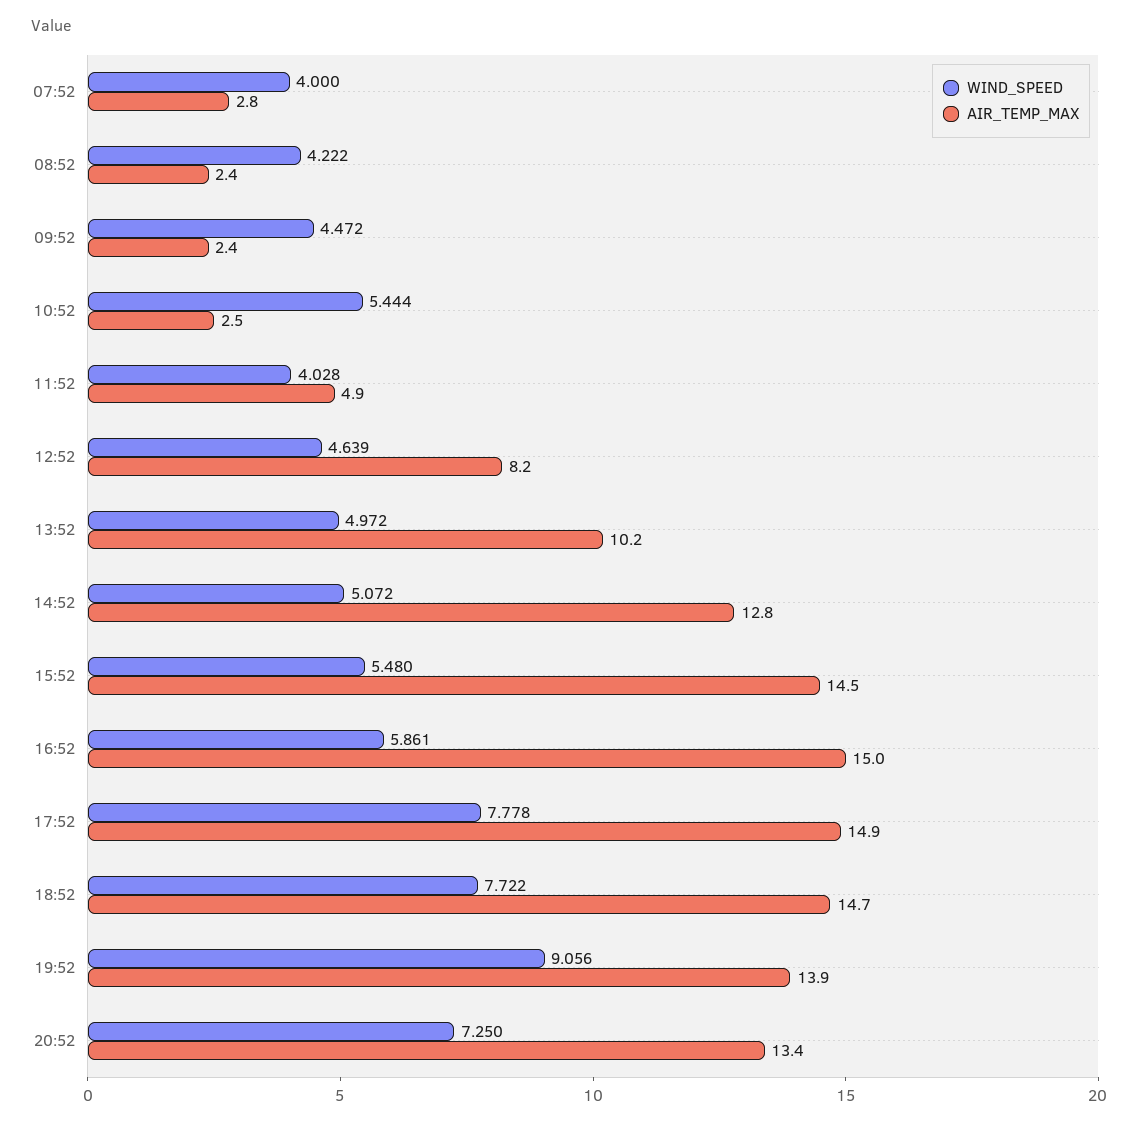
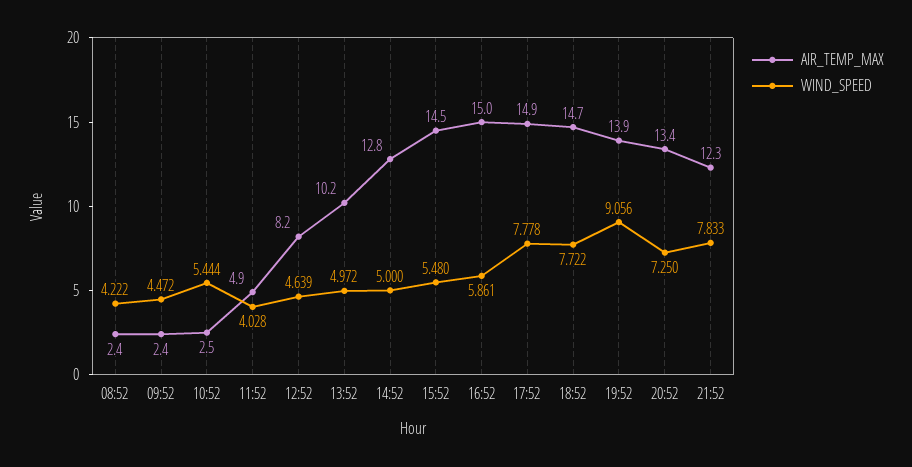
WIND_SPEED, 07:52: 4 -> none
AIR_TEMP_MAX, 07:52: 2.8 -> none
WIND_SPEED, 14:52: 5.072 -> 5
AIR_TEMP_MAX, 21:52: none -> 12.3
WIND_SPEED, 21:52: none -> 7.833

